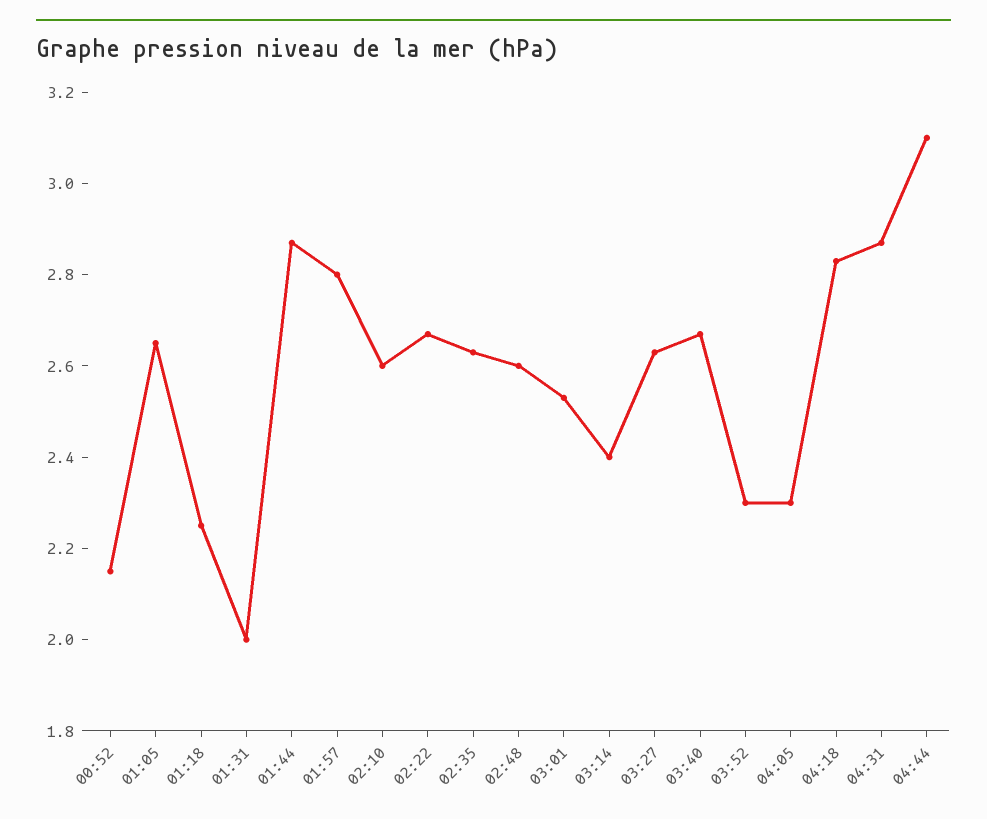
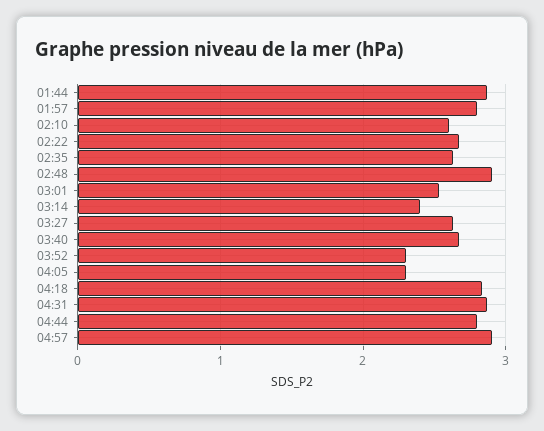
00:52: 2.15 -> none
01:05: 2.65 -> none
01:18: 2.25 -> none
01:31: 2 -> none
02:48: 2.6 -> 2.9
04:44: 3.1 -> 2.8
04:57: none -> 2.9

